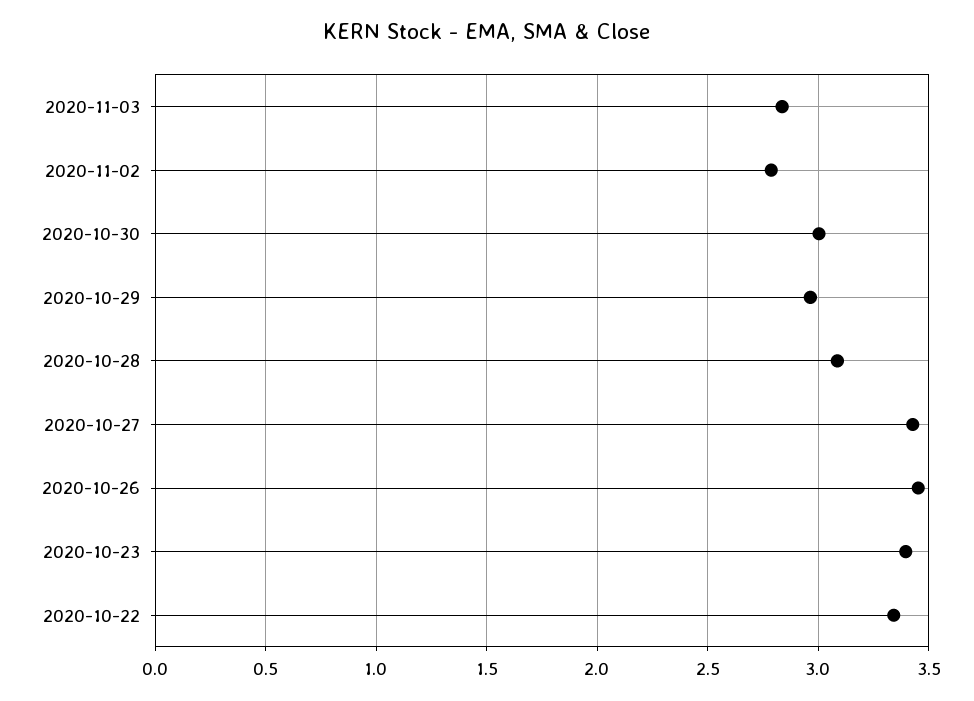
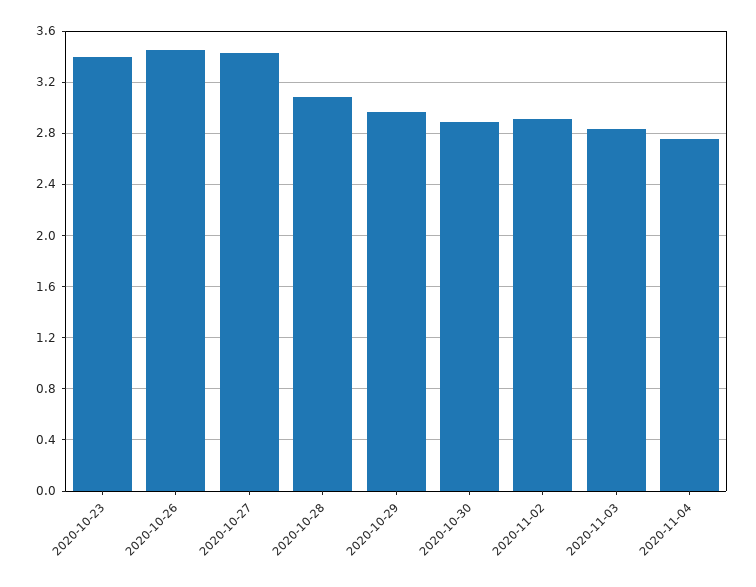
2020-11-02: 2.8 -> 2.9
2020-10-30: 3 -> 2.9
2020-10-22: 3.35 -> none
2020-11-04: none -> 2.75

